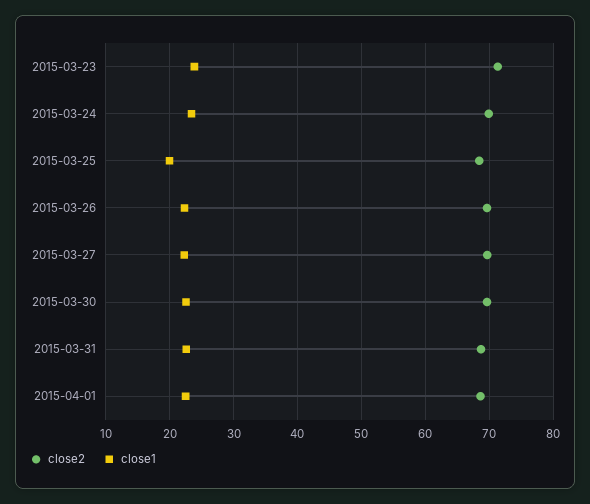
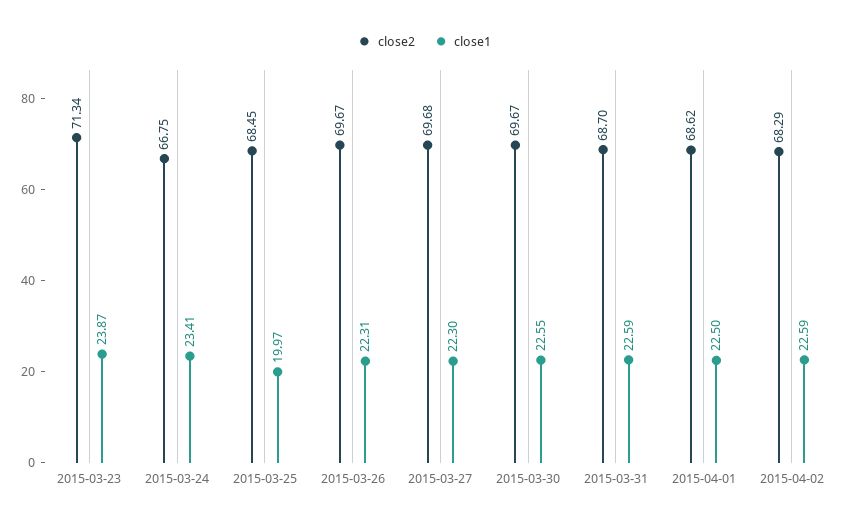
close2, 2015-03-24: 70 -> 66.75
close2, 2015-04-02: none -> 68.29
close1, 2015-04-02: none -> 22.59

